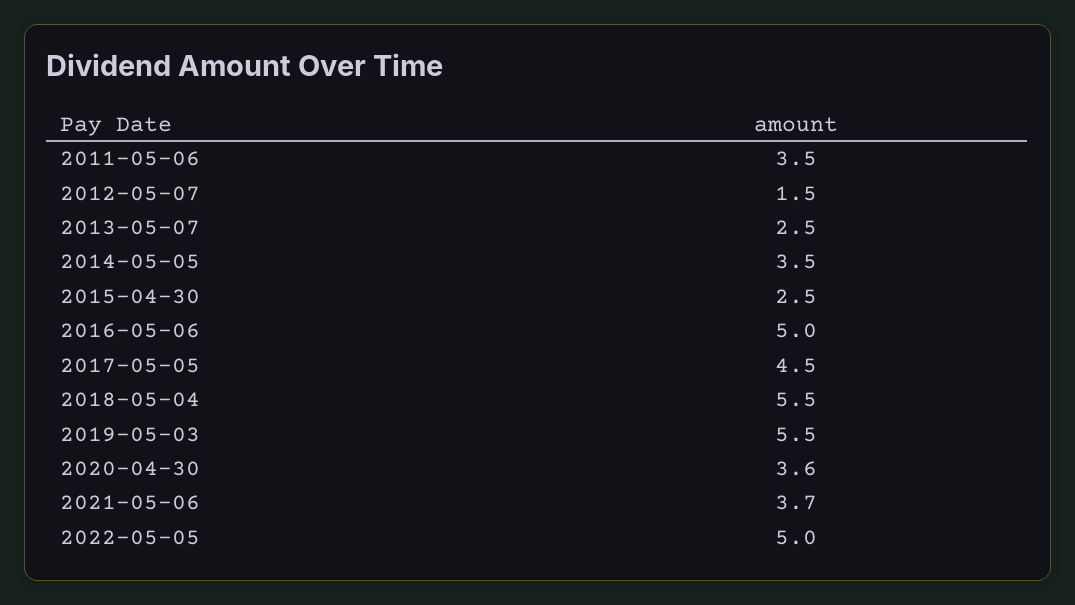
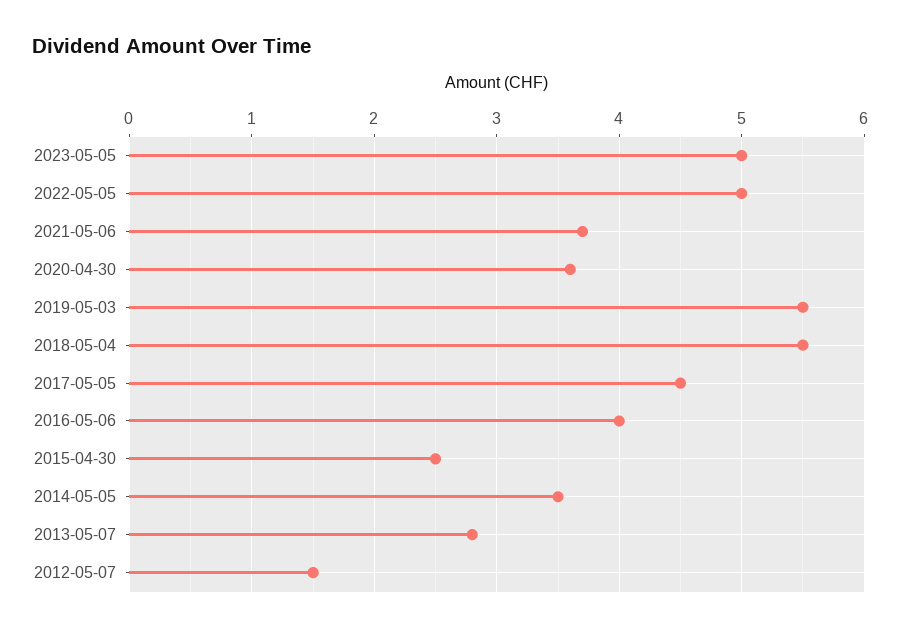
2011-05-06: 3.5 -> none
2013-05-07: 2.5 -> 2.8
2016-05-06: 5 -> 4
2023-05-05: none -> 5

